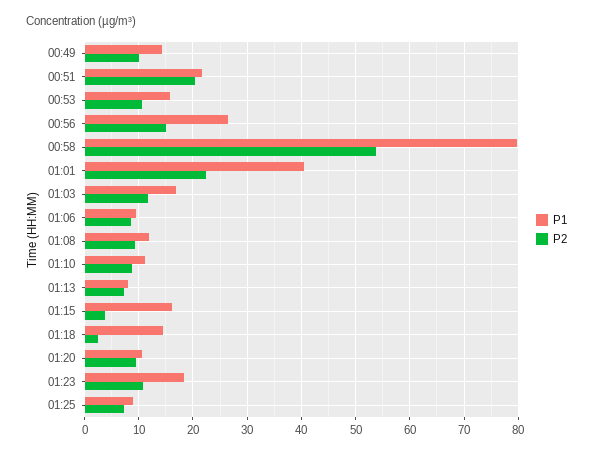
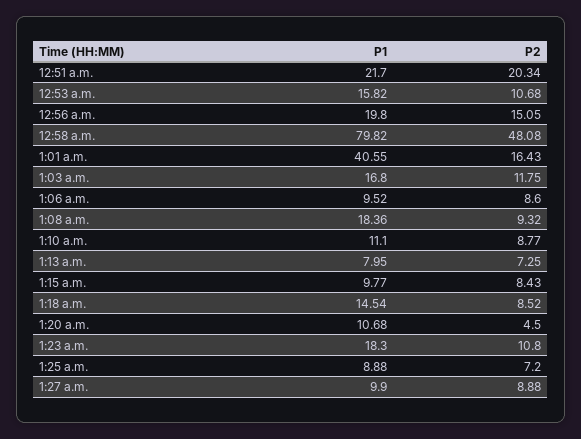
P1, 00:49: 14 -> none
P2, 00:49: 10 -> none
P1, 00:56: 26 -> 19.8
P2, 00:58: 54 -> 48.08
P2, 01:01: 22 -> 16.43
P1, 01:08: 12 -> 18.36
P1, 01:15: 16 -> 9.77
P2, 01:15: 4 -> 8.43
P2, 01:18: 2 -> 8.52
P2, 01:20: 10 -> 4.5
P1, 1:27 a.m.: none -> 9.9
P2, 1:27 a.m.: none -> 8.88

